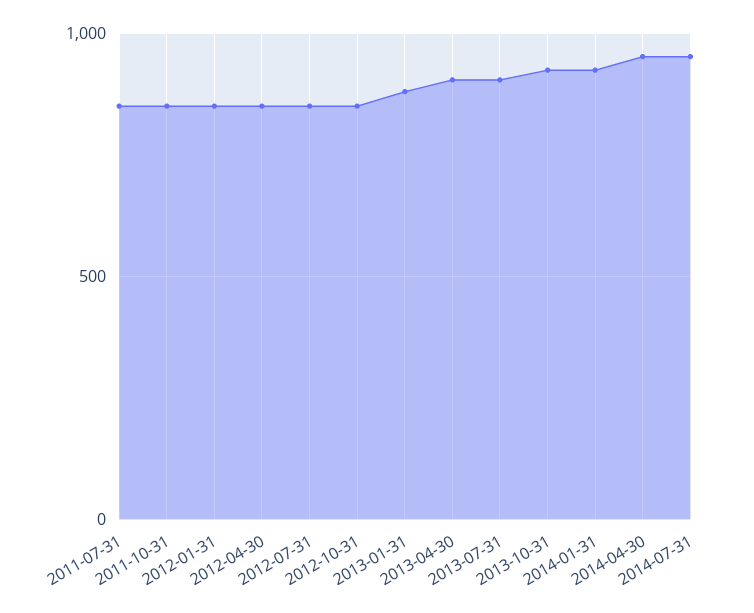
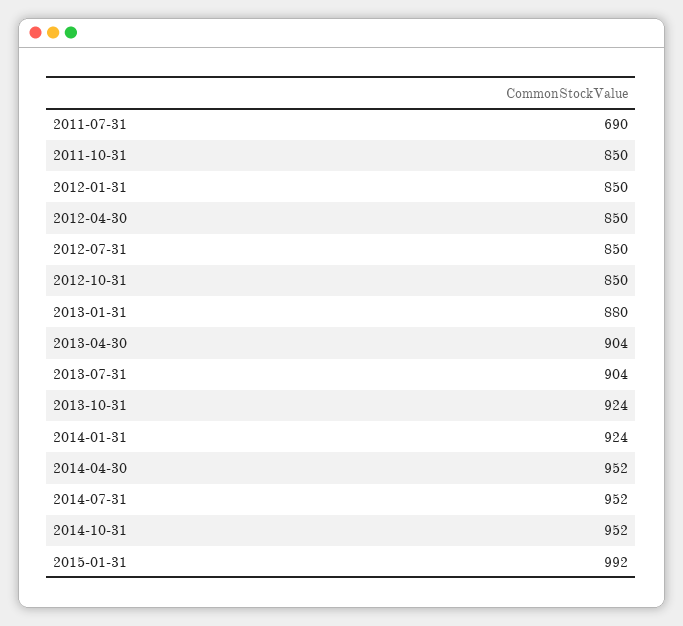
2011-07-31: 850 -> 690
2014-10-31: none -> 952
2015-01-31: none -> 992

